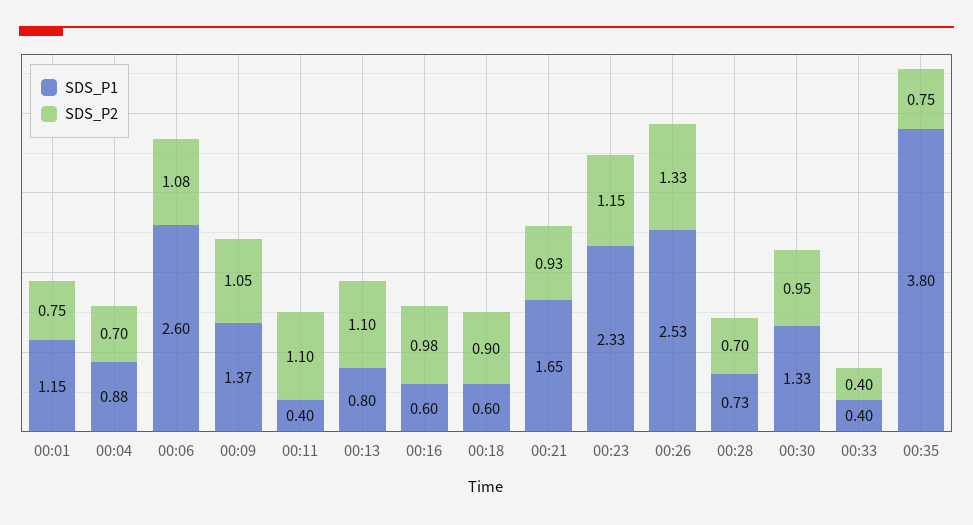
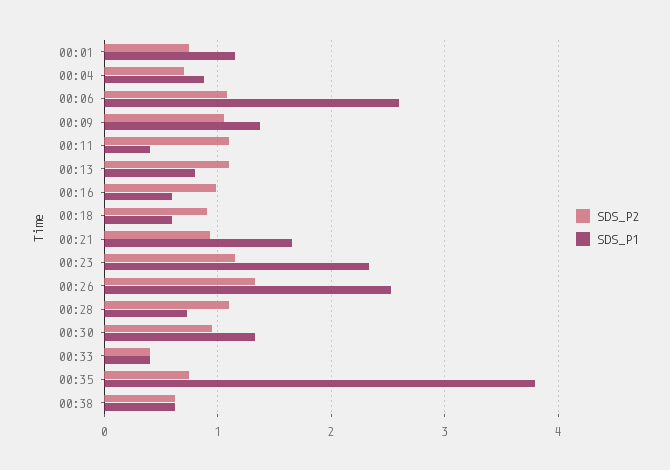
SDS_P2, 00:28: 0.7 -> 1.1
SDS_P2, 00:38: none -> 0.6
SDS_P1, 00:38: none -> 0.6

